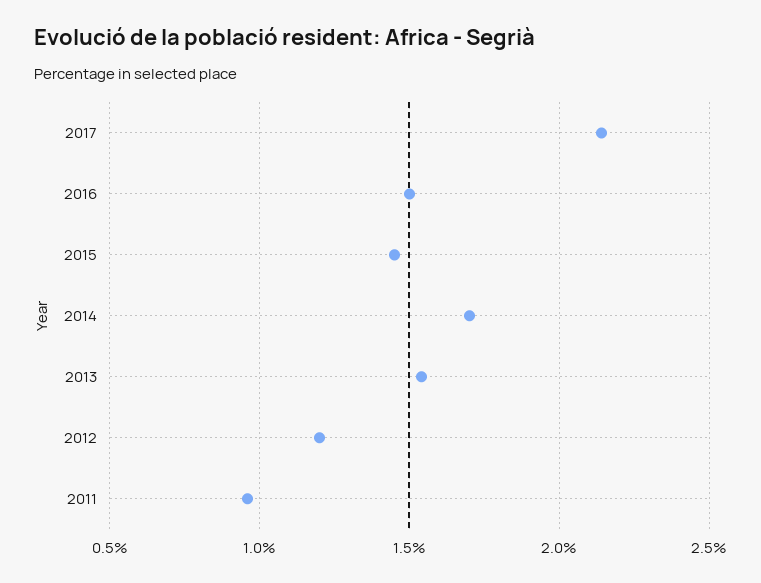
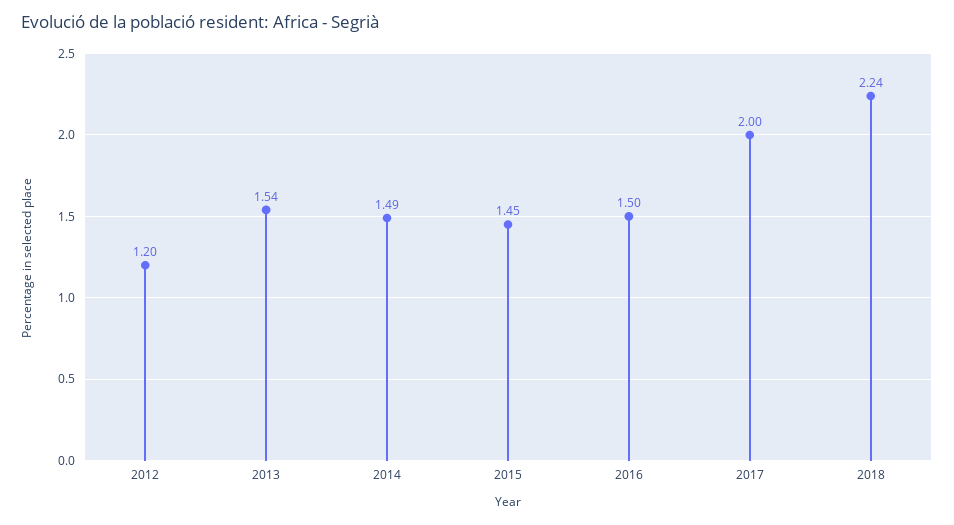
2017: 2.15 -> 2
2014: 1.7 -> 1.49
2011: 0.95 -> none
2018: none -> 2.24

